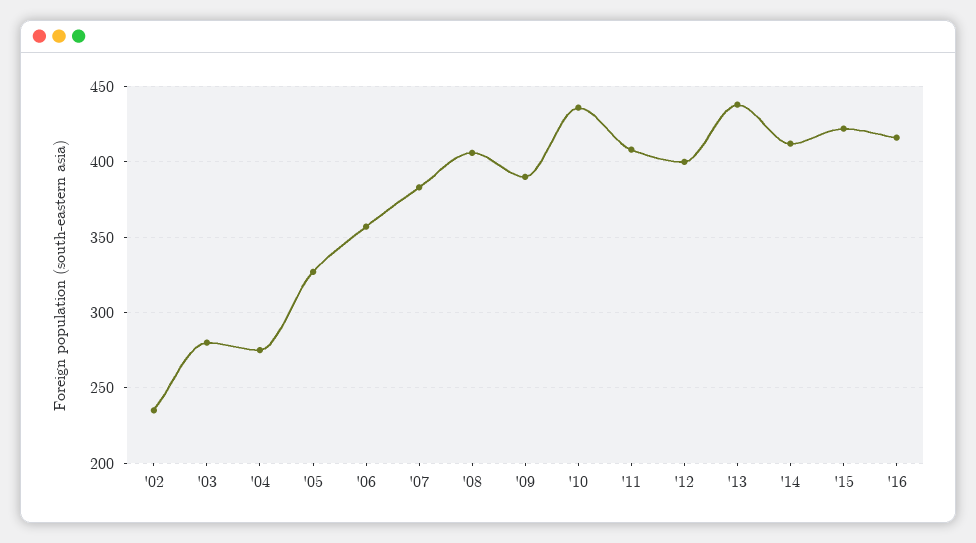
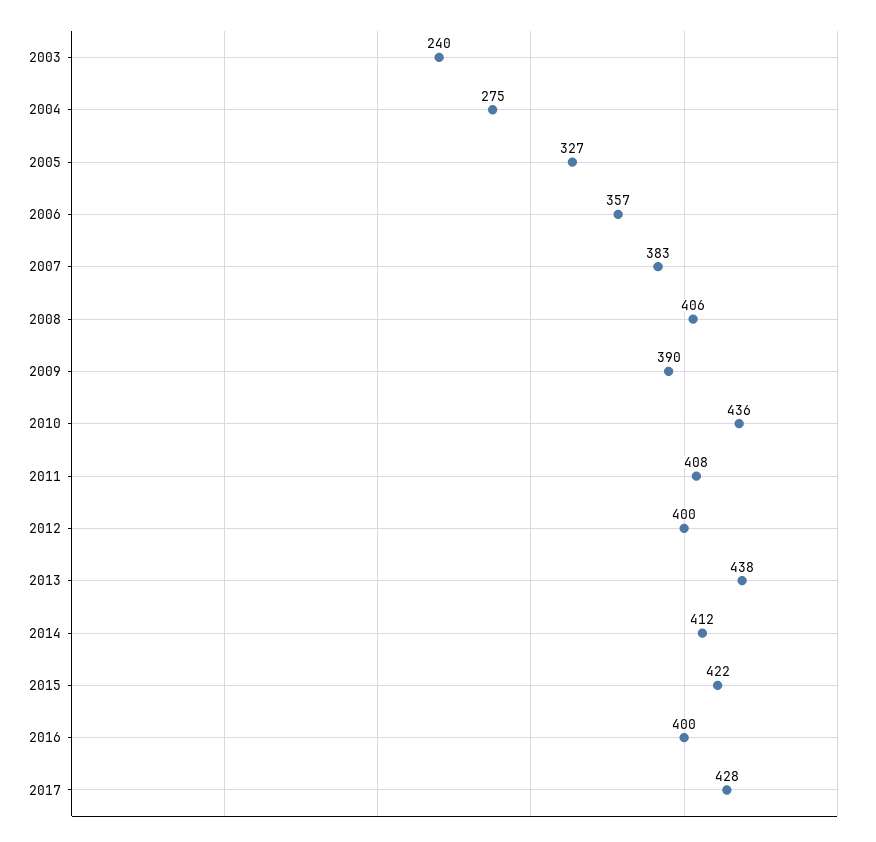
'02: 235 -> none
'03: 280 -> 240
'16: 415 -> 400
2017: none -> 428

